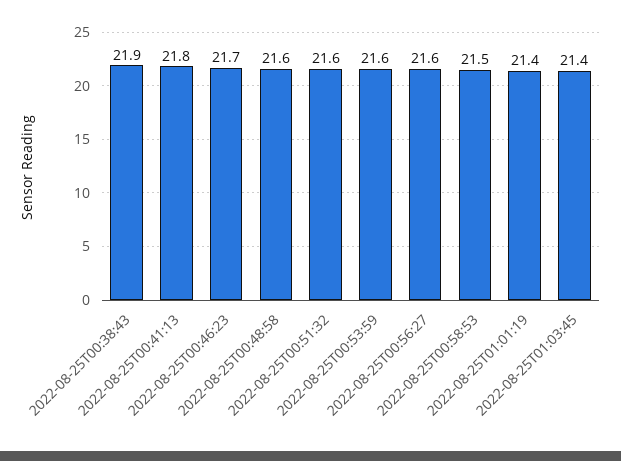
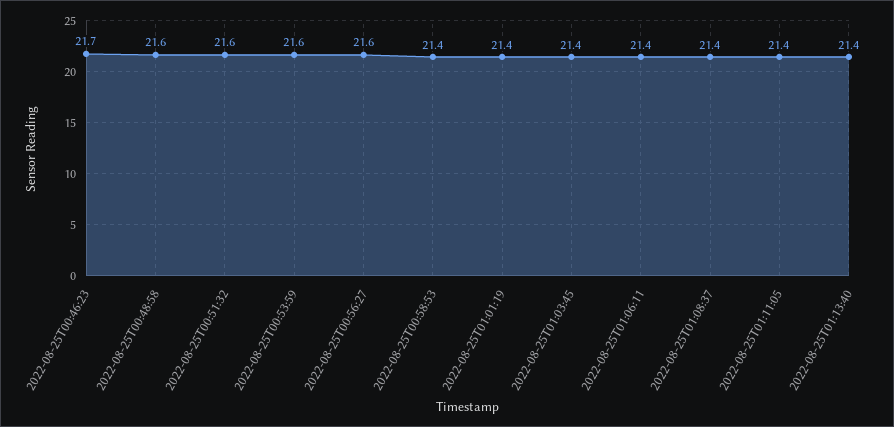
2022-08-25T00:38:43: 21.9 -> none
2022-08-25T00:41:13: 21.8 -> none
2022-08-25T00:58:53: 21.5 -> 21.4
2022-08-25T01:06:11: none -> 21.4
2022-08-25T01:08:37: none -> 21.4
2022-08-25T01:11:05: none -> 21.4
2022-08-25T01:13:40: none -> 21.4

